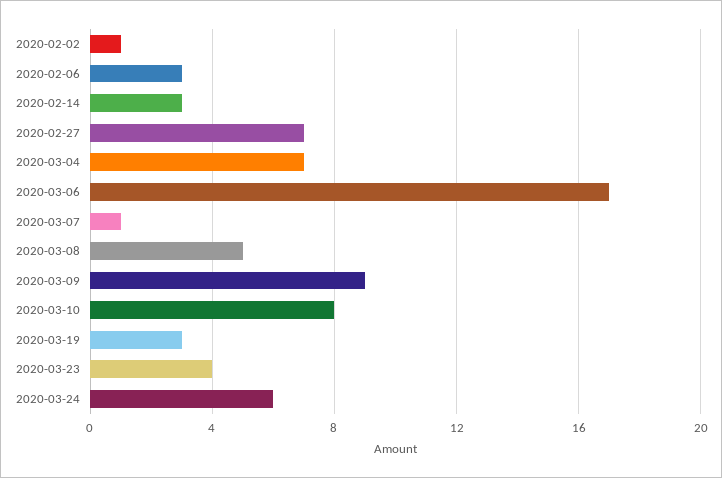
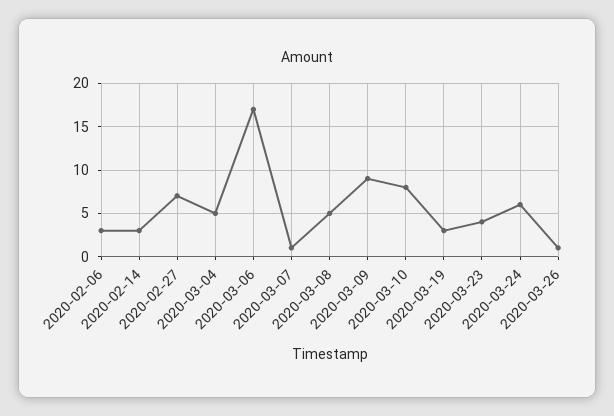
2020-02-02: 1 -> none
2020-03-04: 7 -> 5
2020-03-26: none -> 1

